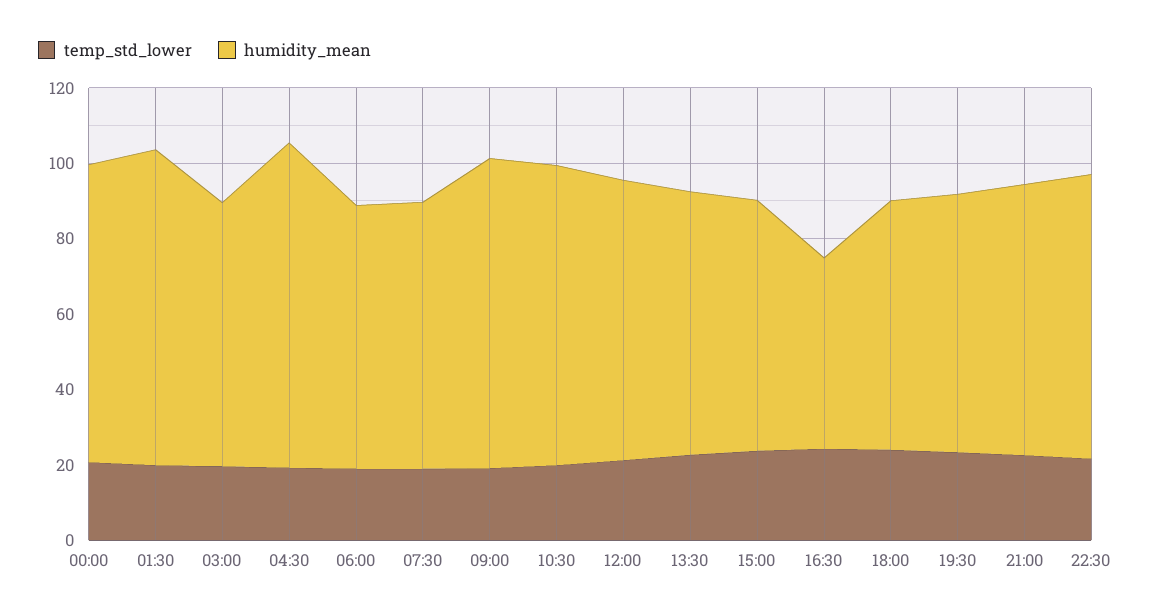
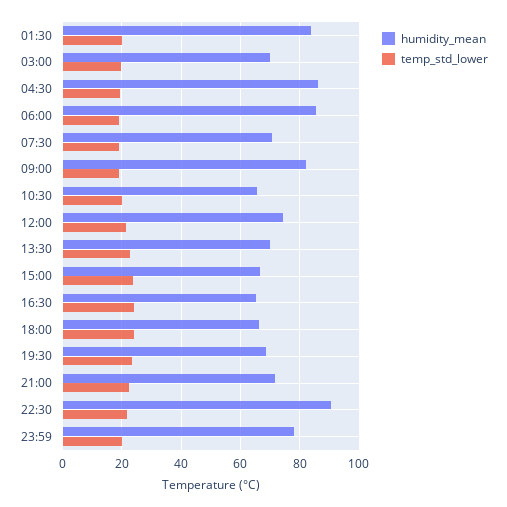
temp_std_lower, 00:00: 20 -> none
humidity_mean, 00:00: 80 -> none
humidity_mean, 06:00: 70 -> 85
humidity_mean, 10:30: 80 -> 65
humidity_mean, 16:30: 50 -> 65
humidity_mean, 22:30: 75 -> 90
humidity_mean, 23:59: none -> 77.5
temp_std_lower, 23:59: none -> 20

